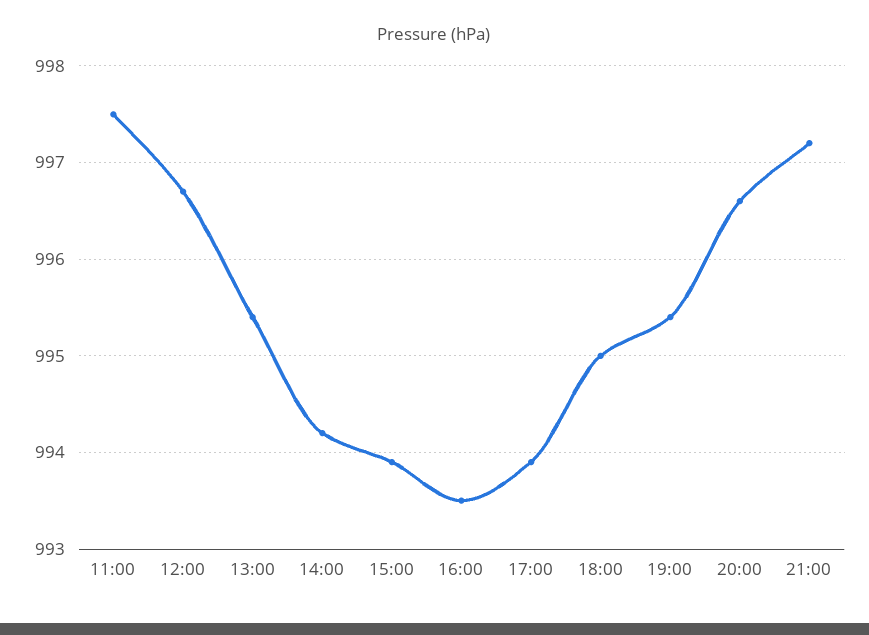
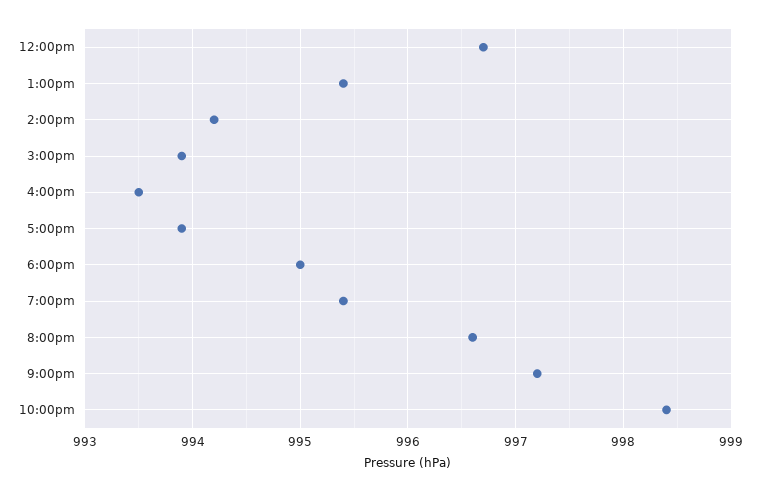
11:00: 997.5 -> none
10:00pm: none -> 998.4

